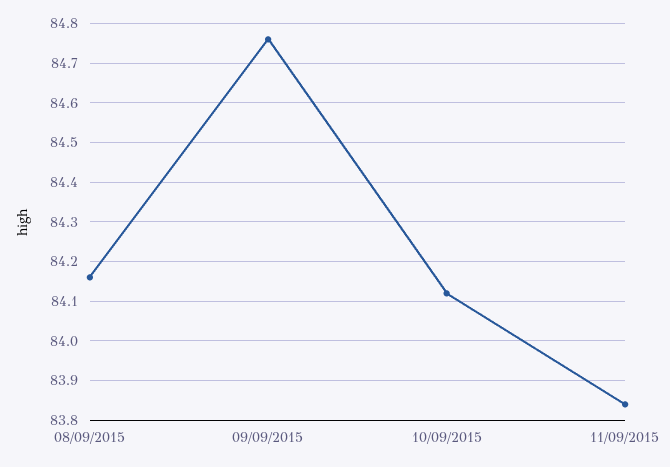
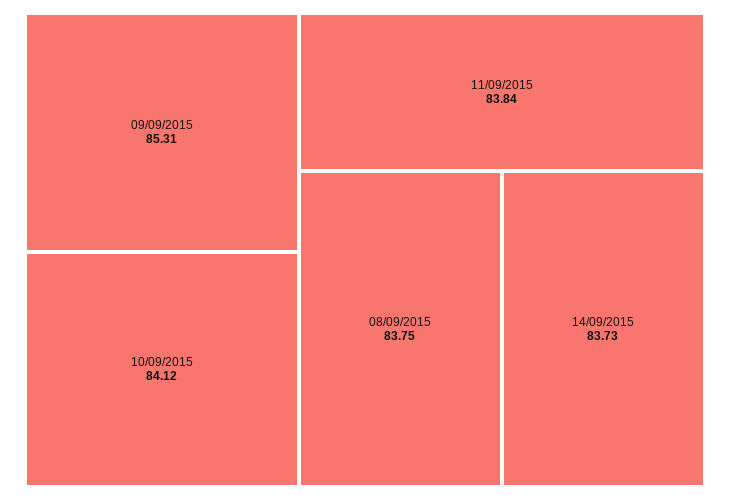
08/09/2015: 84.15 -> 83.75
09/09/2015: 84.75 -> 85.31
14/09/2015: none -> 83.73

